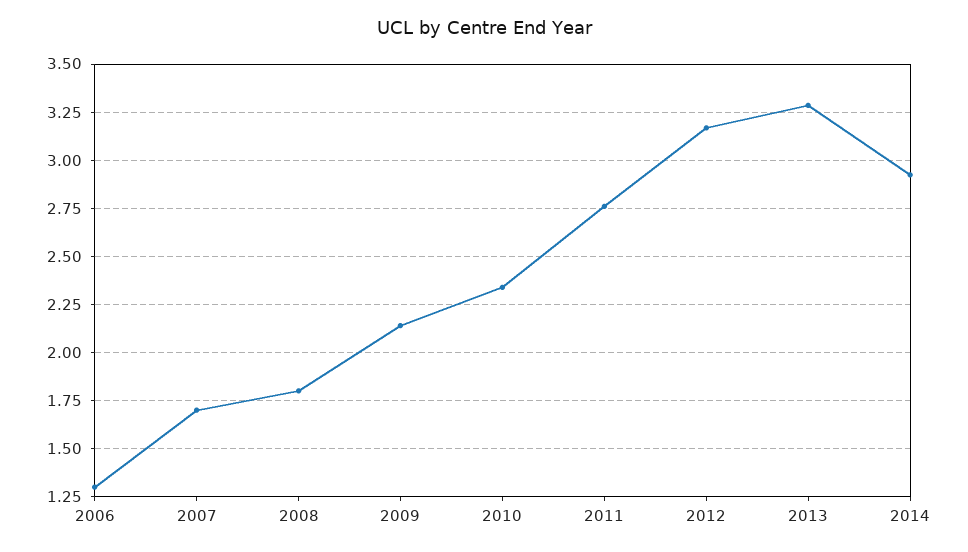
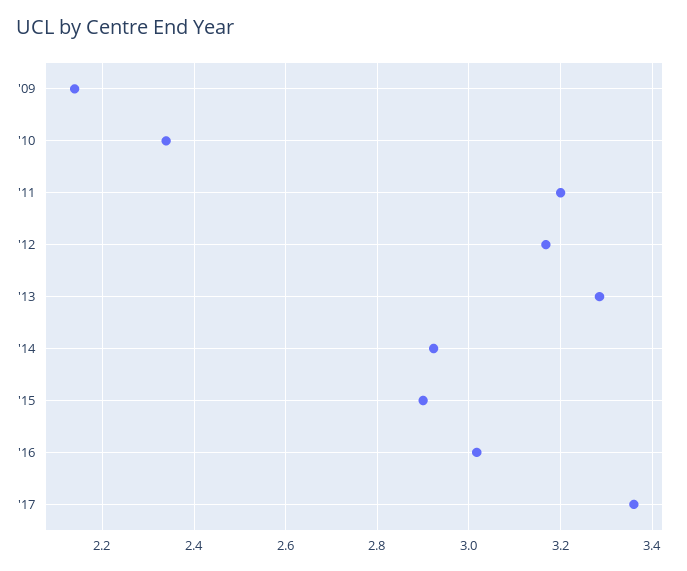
2006: 1.3 -> none
2007: 1.7 -> none
2008: 1.8 -> none
2011: 2.75 -> 3.2
'15: none -> 2.9
'16: none -> 3.02
'17: none -> 3.36

